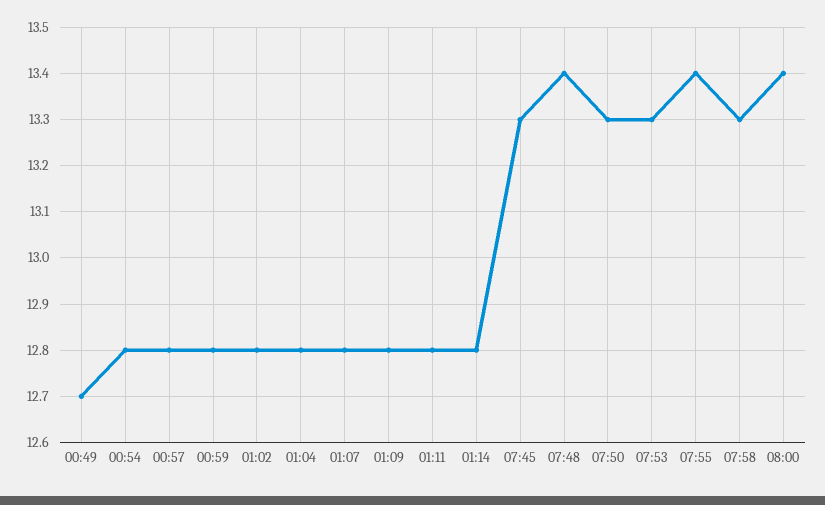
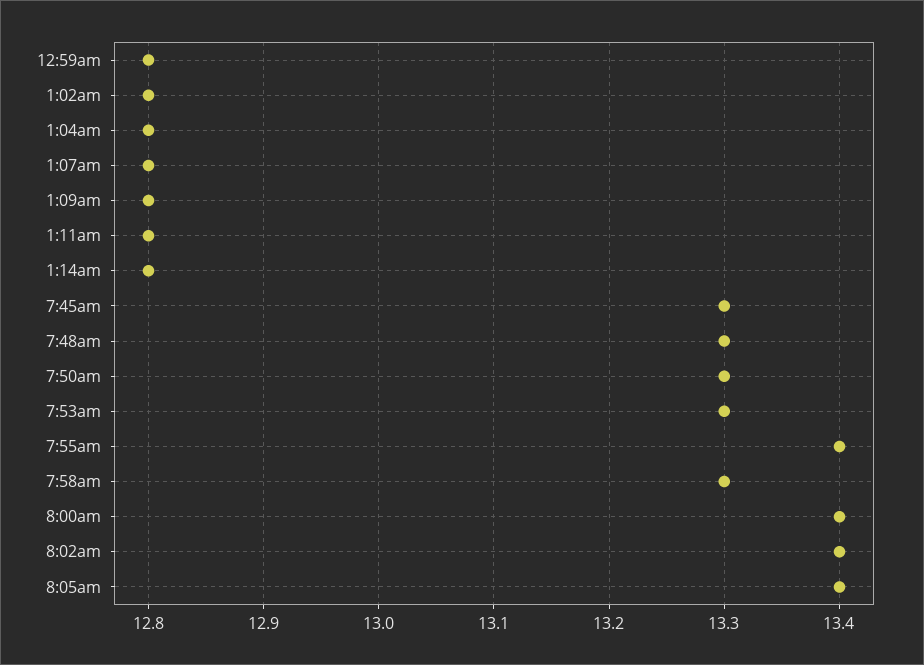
00:49: 12.7 -> none
00:54: 12.8 -> none
00:57: 12.8 -> none
07:48: 13.4 -> 13.3
8:02am: none -> 13.4
8:05am: none -> 13.4

